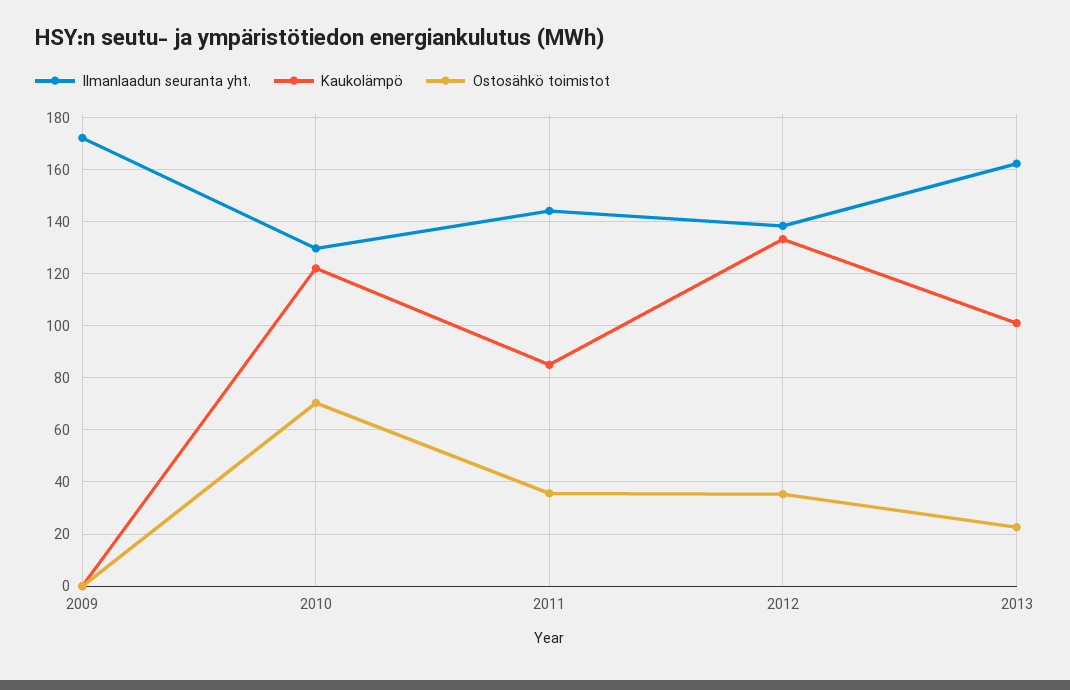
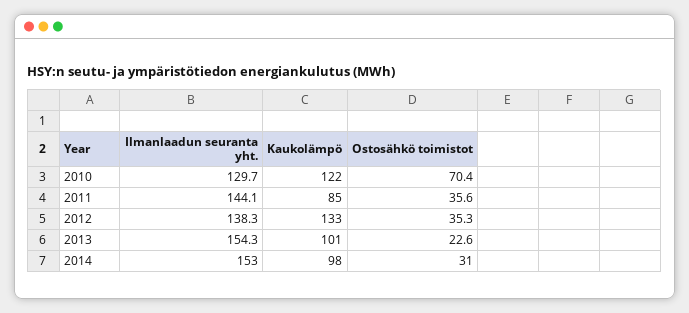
Ilmanlaadun seuranta yht., 2009: 172.5 -> none
Kaukolämpö, 2009: 0 -> none
Ostosähkö toimistot, 2009: 0 -> none
Ilmanlaadun seuranta yht., 2013: 162.5 -> 154.3
Ilmanlaadun seuranta yht., 2014: none -> 153
Kaukolämpö, 2014: none -> 98
Ostosähkö toimistot, 2014: none -> 31

